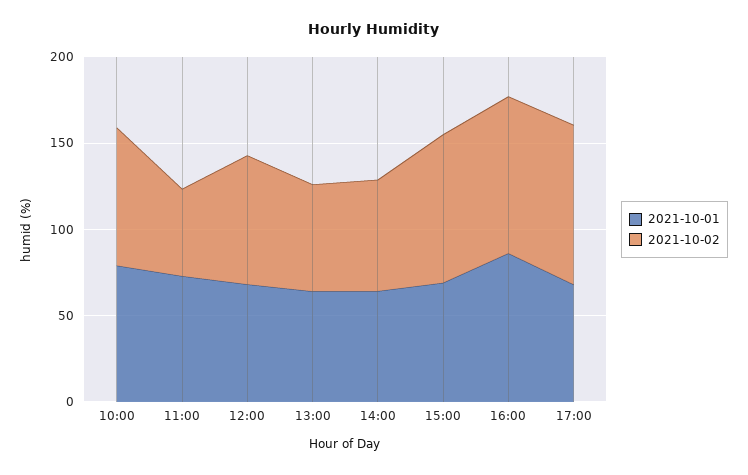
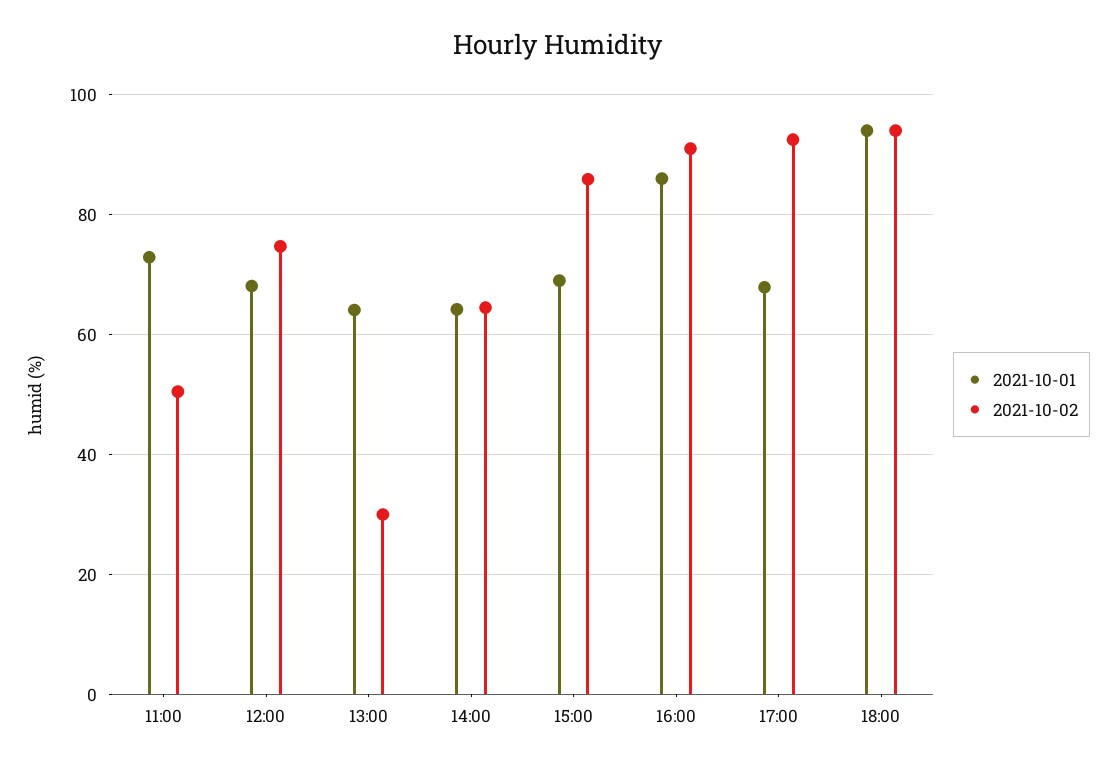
2021-10-01, 10:00: 80 -> none
2021-10-02, 10:00: 80 -> none
2021-10-02, 13:00: 60 -> 30
2021-10-01, 18:00: none -> 94
2021-10-02, 18:00: none -> 94

